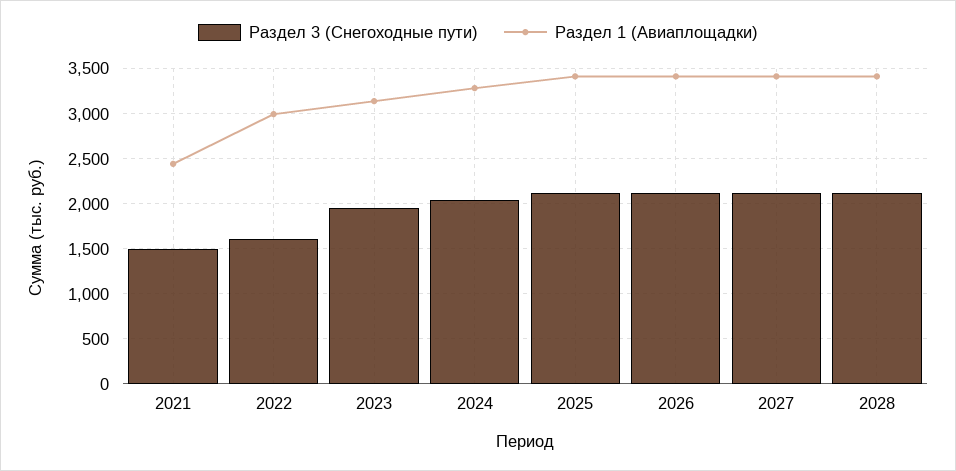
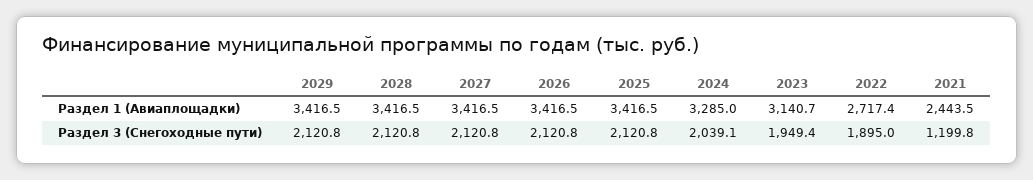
Раздел 3 (Снегоходные пути), 2021: 1500 -> 1199.8
Раздел 3 (Снегоходные пути), 2022: 1600 -> 1895
Раздел 1 (Авиаплощадки), 2022: 3000 -> 2717.4
Раздел 1 (Авиаплощадки), 2029: none -> 3416.5
Раздел 3 (Снегоходные пути), 2029: none -> 2120.8

